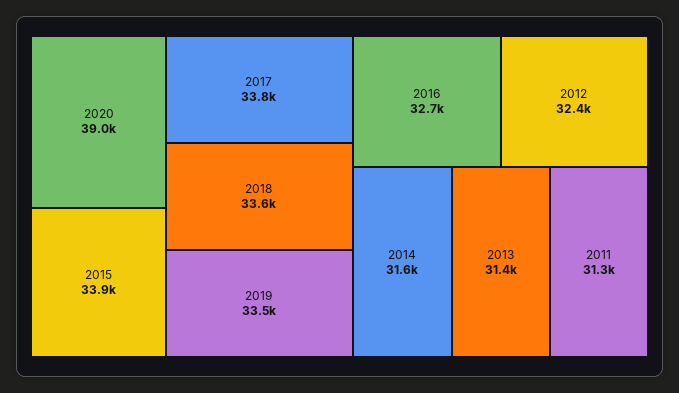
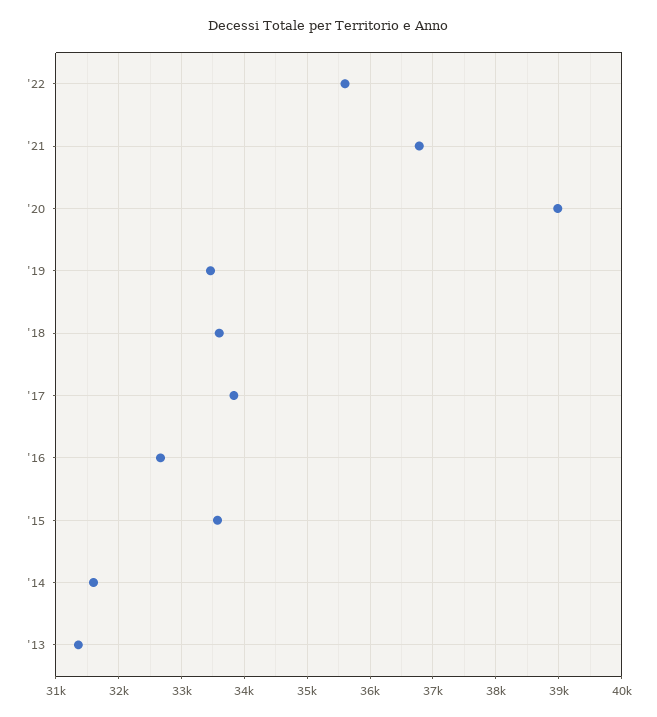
2015: 33900 -> 33600
2012: 32400 -> none
2011: 31300 -> none
'22: none -> 35600
'21: none -> 36800

